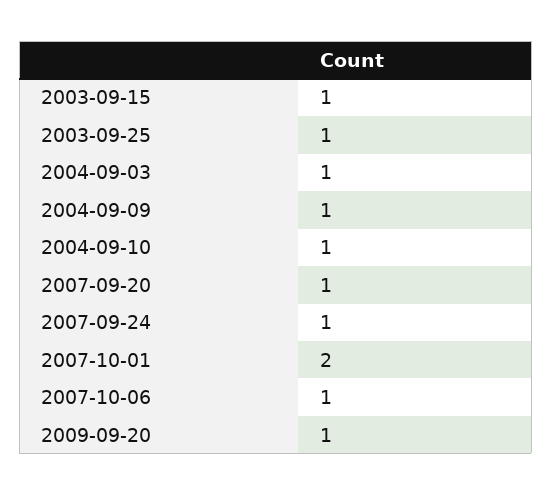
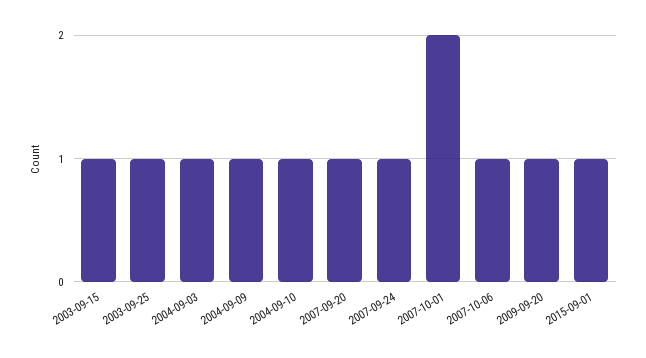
2015-09-01: none -> 1

